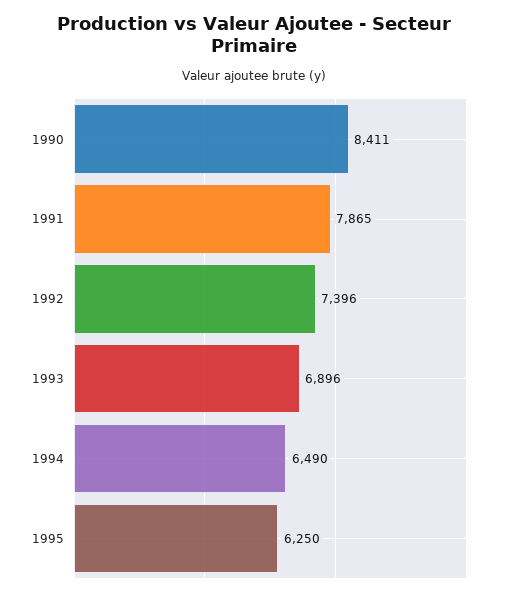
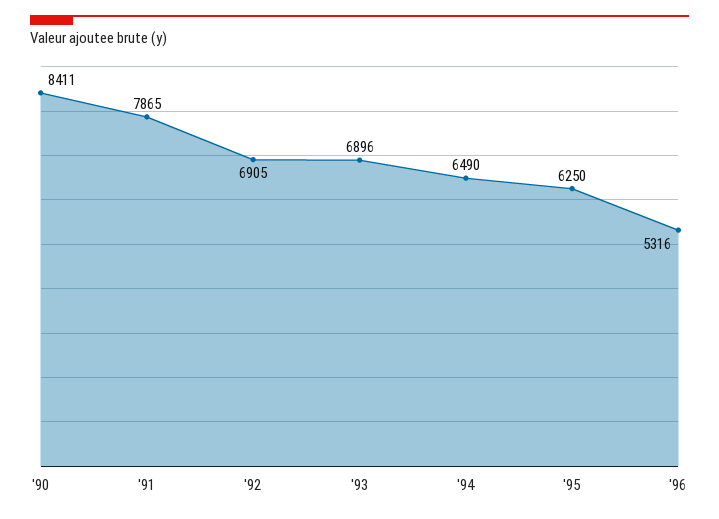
1992: 7396 -> 6905
'96: none -> 5316

